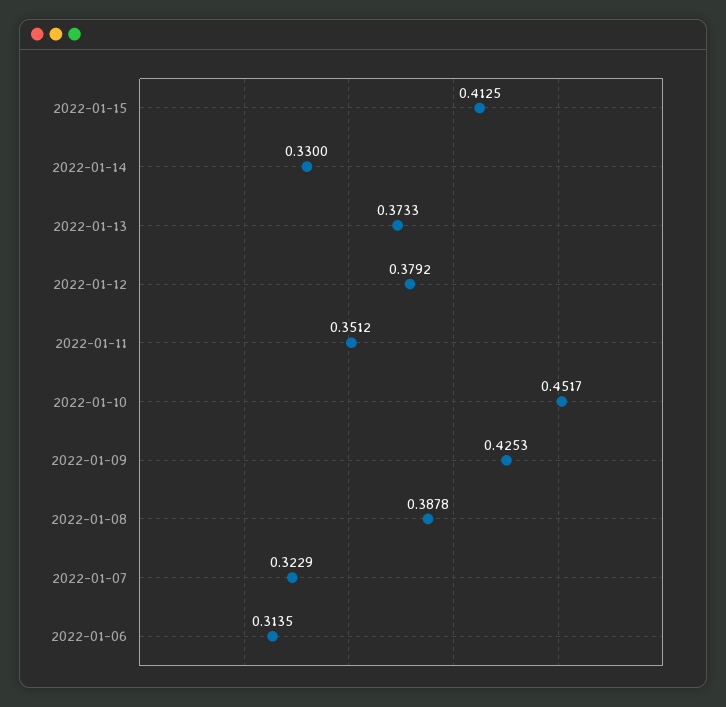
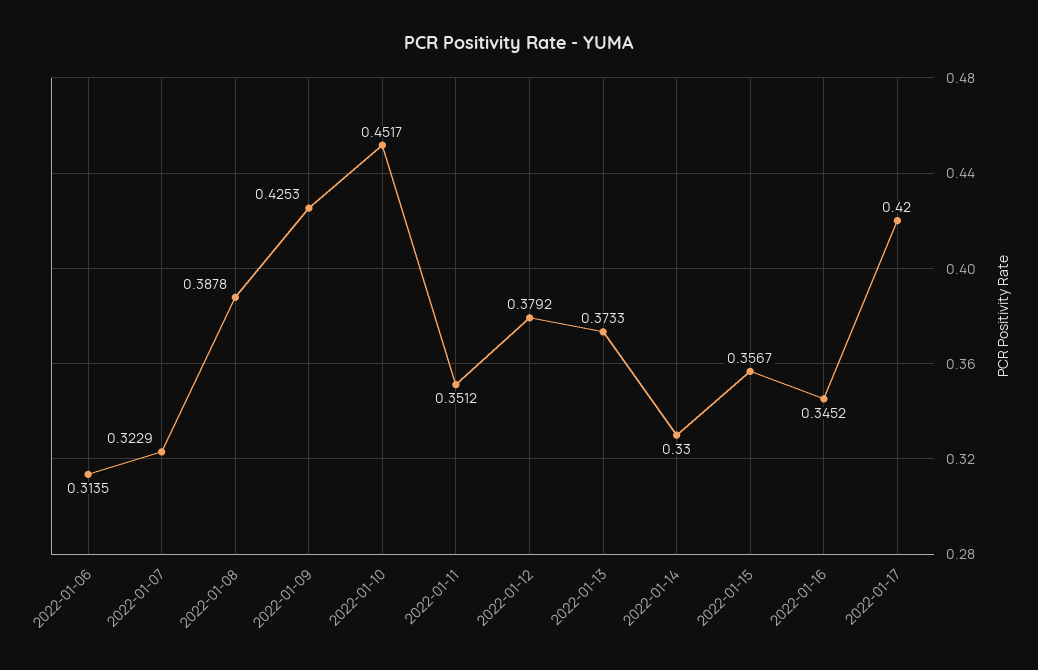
2022-01-15: 0.4125 -> 0.3567
2022-01-16: none -> 0.3452
2022-01-17: none -> 0.42

